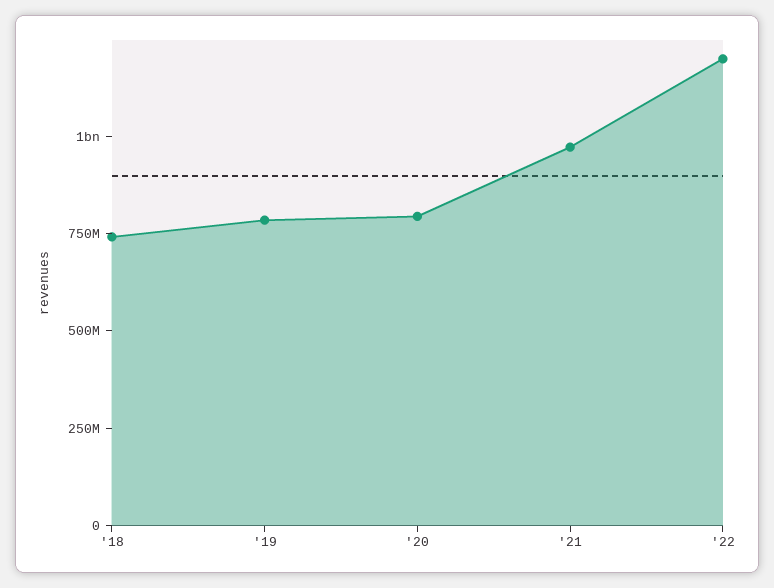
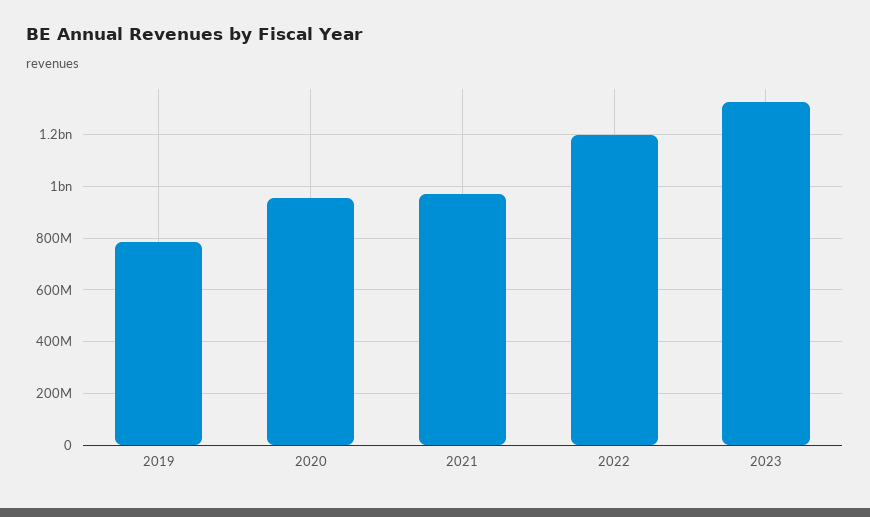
'18: 750000000 -> none
'20: 800000000 -> 950000000
2023: none -> 1325000000

